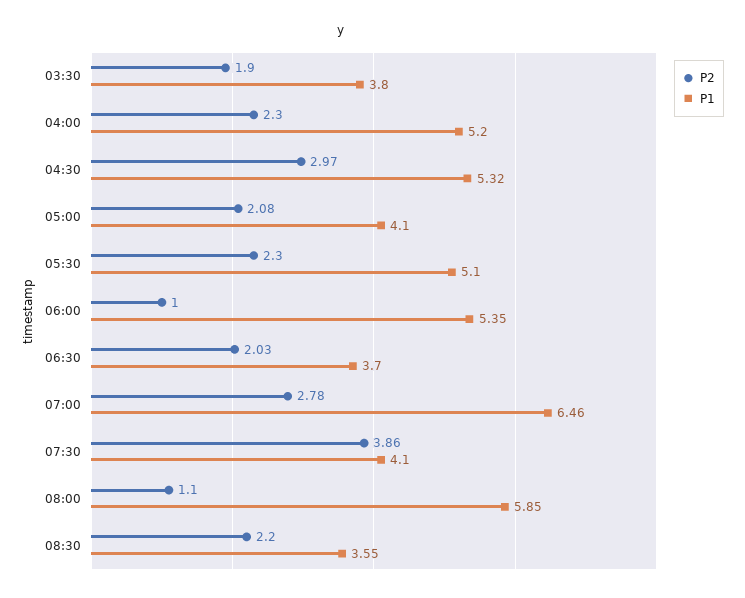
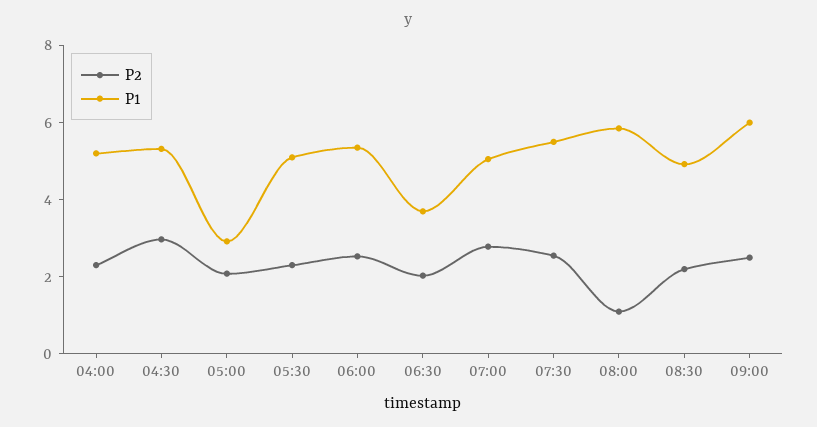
P2, 03:30: 1.9 -> none
P1, 03:30: 3.8 -> none
P1, 05:00: 4.1 -> 3
P2, 06:00: 1 -> 2.5
P1, 07:00: 6.46 -> 5
P2, 07:30: 3.86 -> 2.5
P1, 07:30: 4.1 -> 5.5
P1, 08:30: 3.55 -> 5
P2, 09:00: none -> 2.5
P1, 09:00: none -> 6

